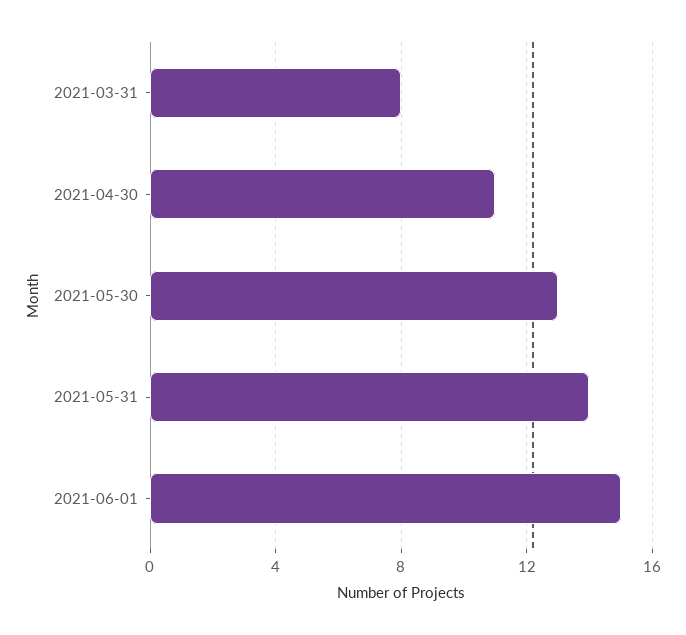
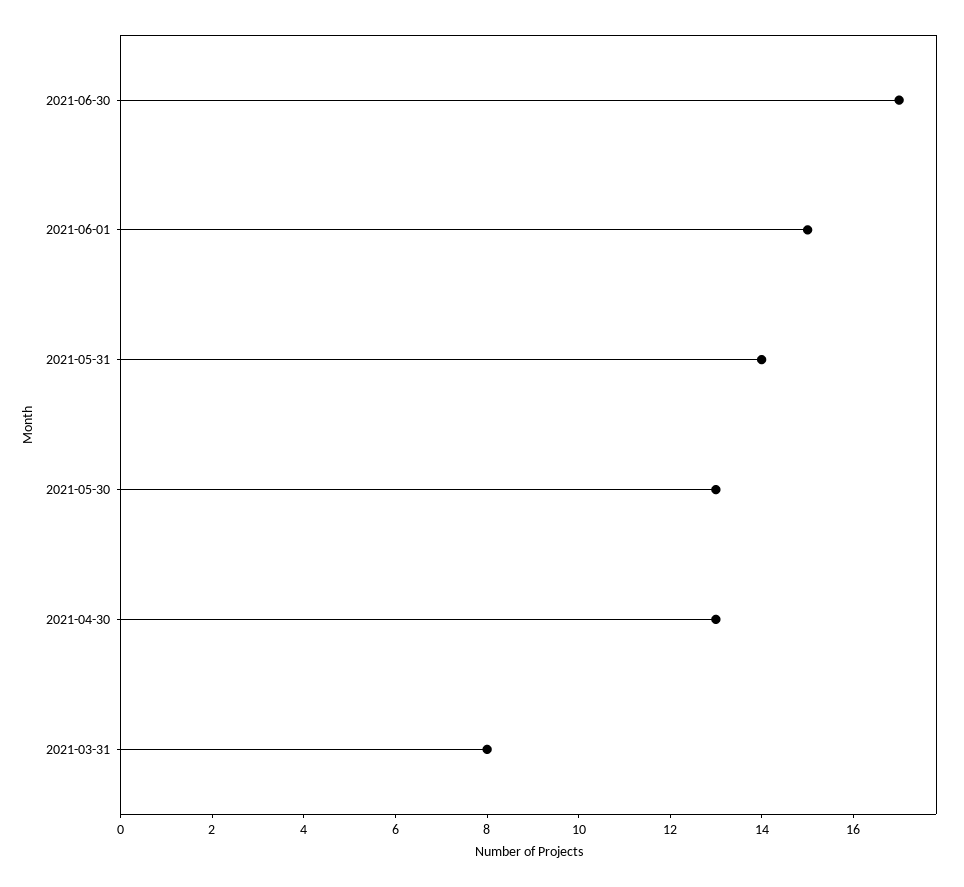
2021-04-30: 11 -> 13
2021-06-30: none -> 17

